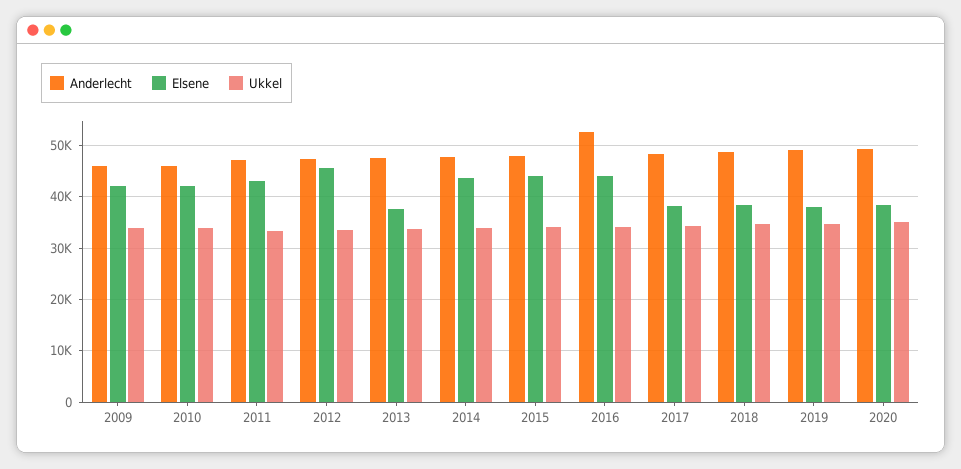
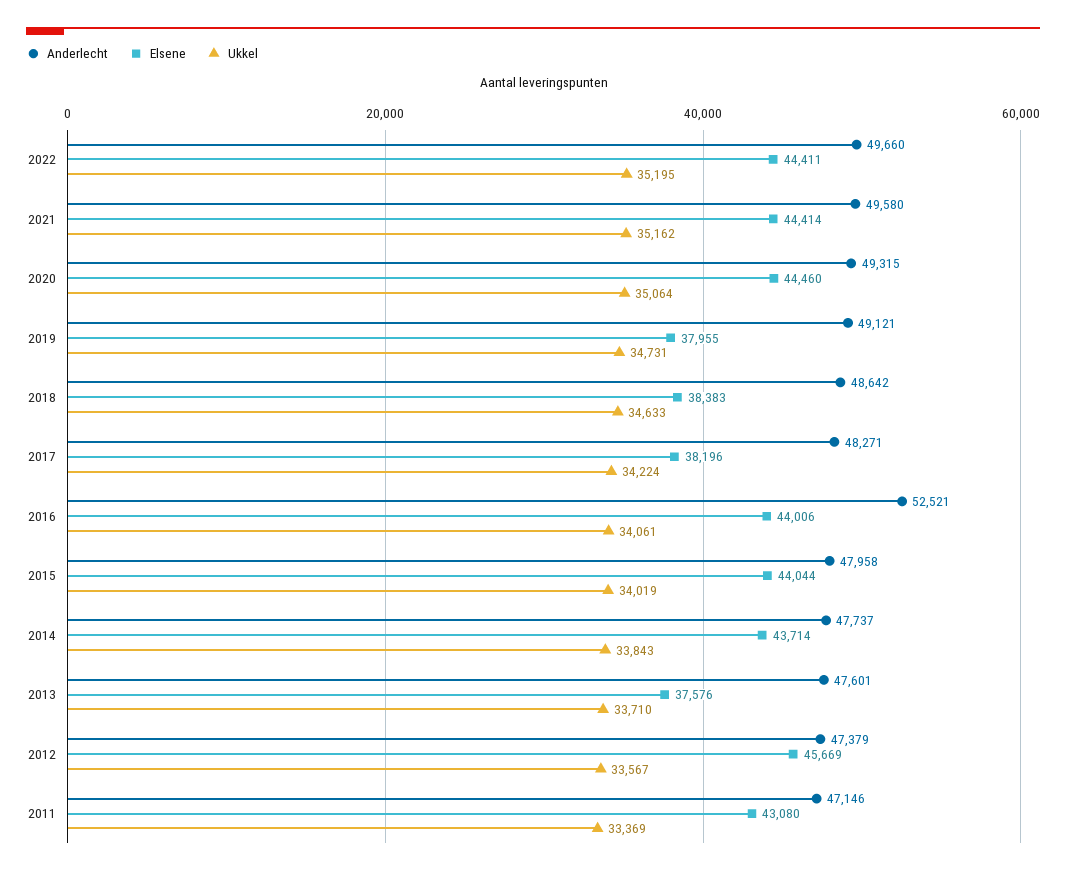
Anderlecht, 2009: 46000 -> none
Elsene, 2009: 42000 -> none
Ukkel, 2009: 34000 -> none
Anderlecht, 2010: 46000 -> none
Elsene, 2010: 42000 -> none
Ukkel, 2010: 34000 -> none
Elsene, 2020: 38000 -> 44460
Anderlecht, 2022: none -> 49660
Elsene, 2022: none -> 44411
Ukkel, 2022: none -> 35195
Anderlecht, 2021: none -> 49580
Elsene, 2021: none -> 44414
Ukkel, 2021: none -> 35162

